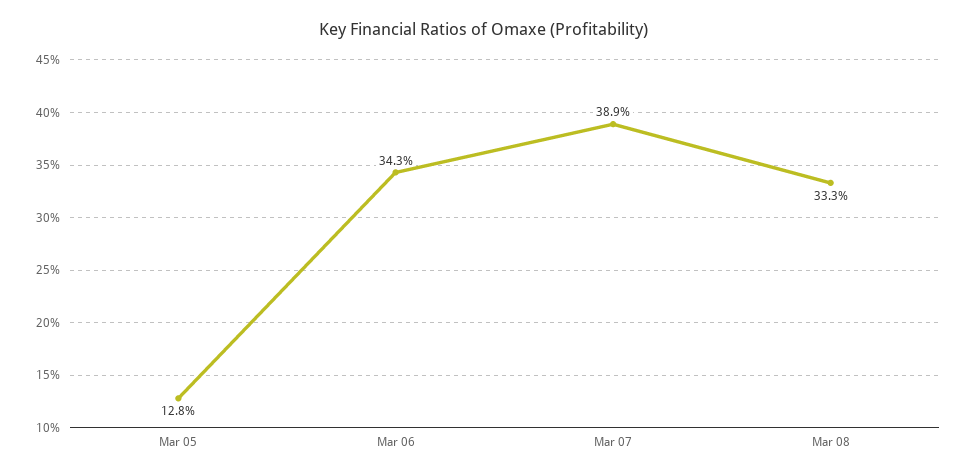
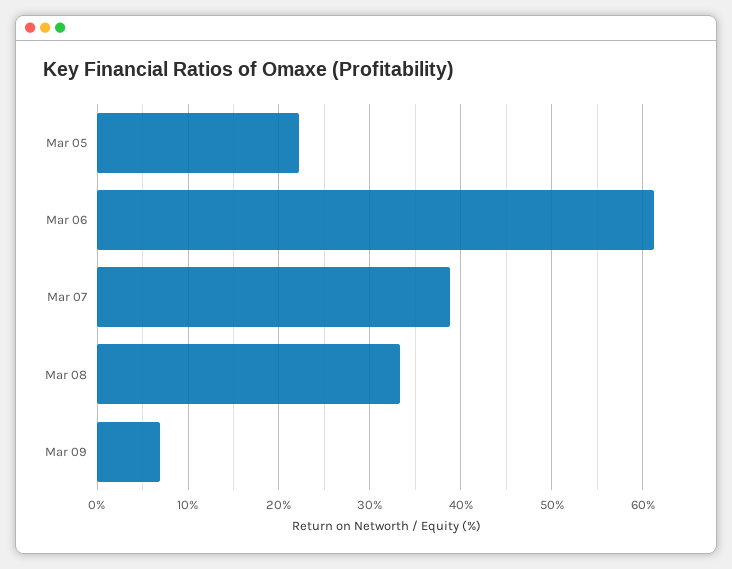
Mar 05: 12.8 -> 22
Mar 06: 34.3 -> 61
Mar 09: none -> 7

